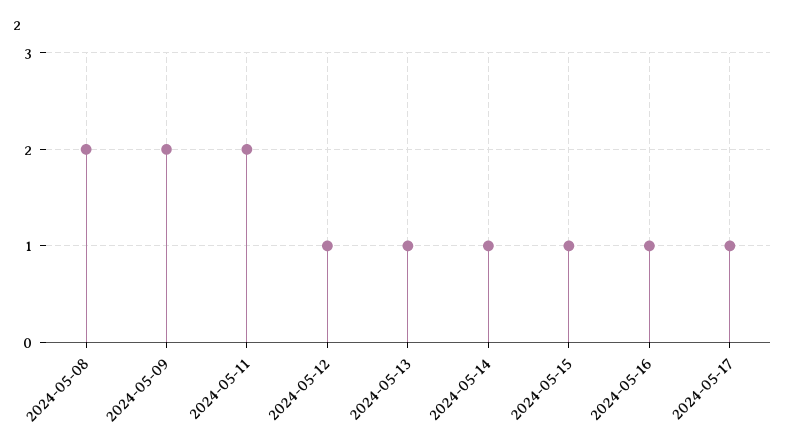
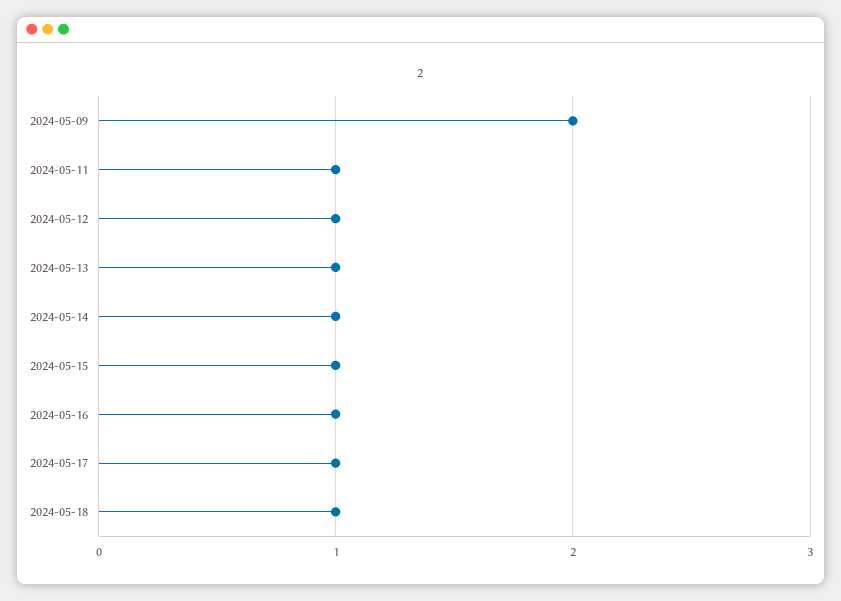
2024-05-08: 2 -> none
2024-05-11: 2 -> 1
2024-05-18: none -> 1

